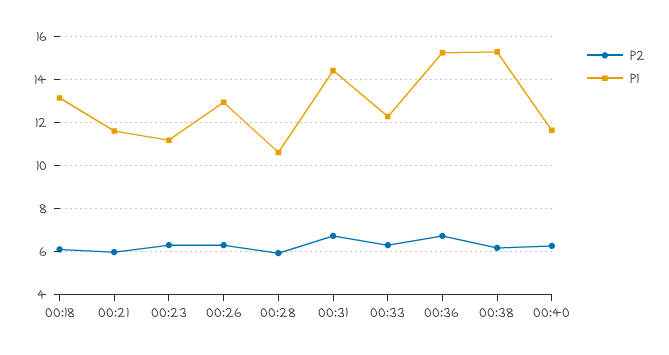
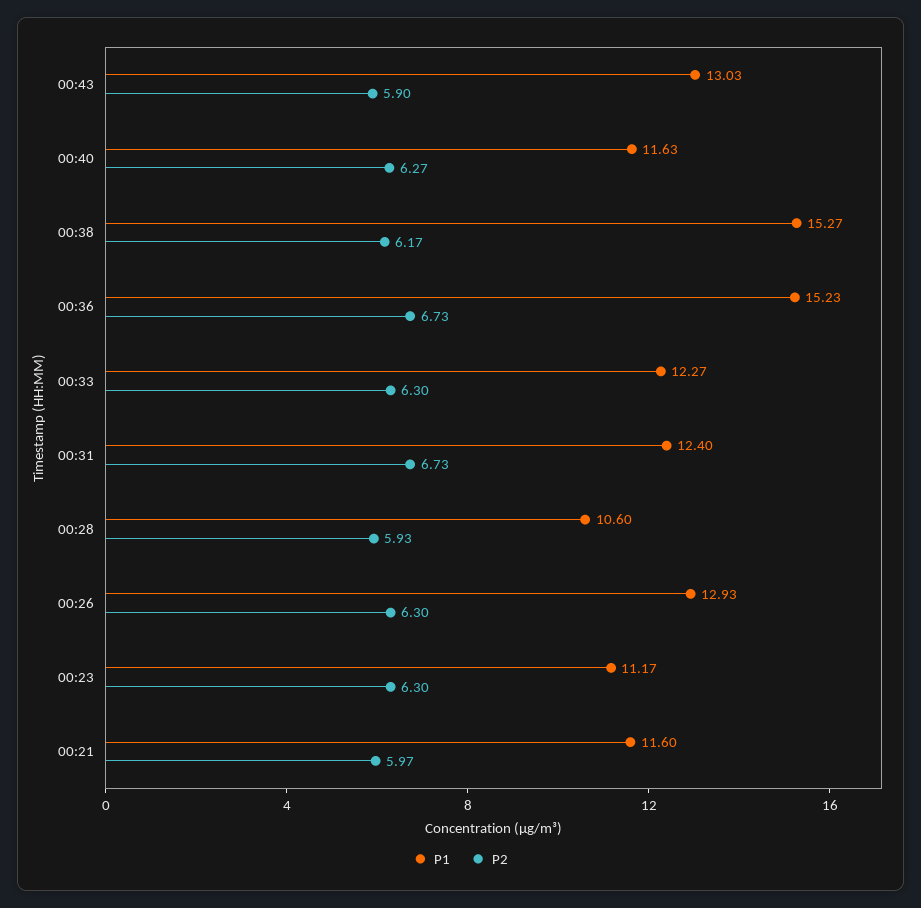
P2, 00:18: 6 -> none
P1, 00:18: 13 -> none
P1, 00:31: 14.5 -> 12.4
P1, 00:43: none -> 13.03
P2, 00:43: none -> 5.9

